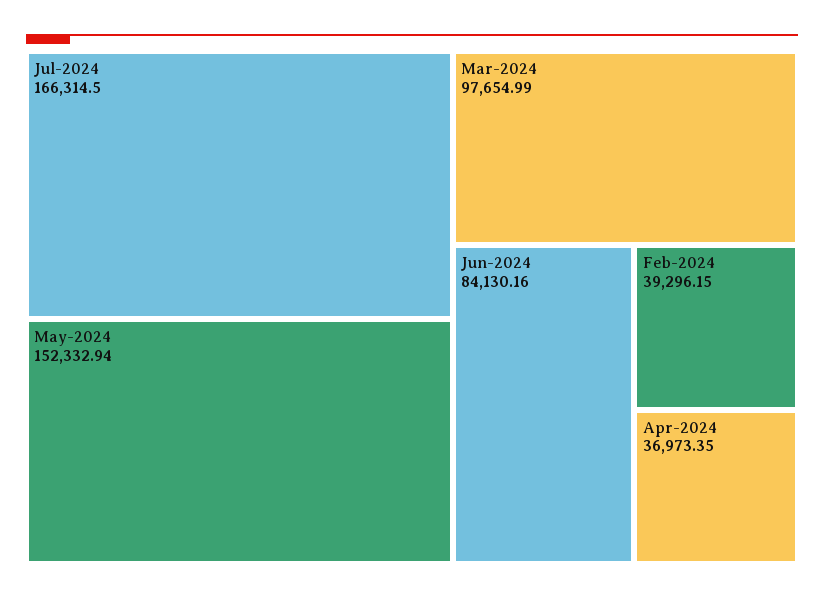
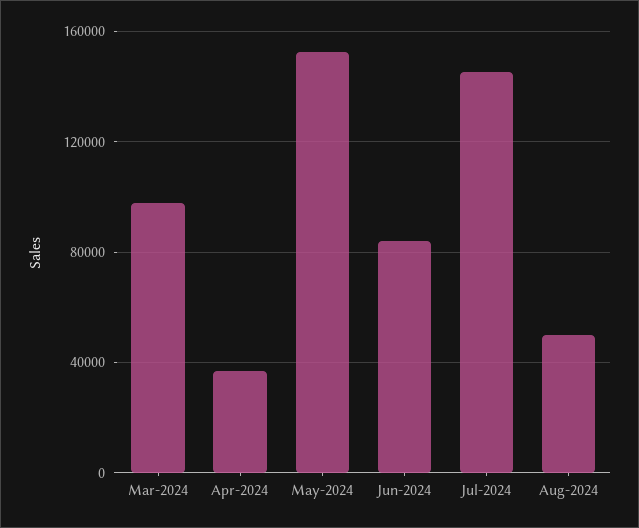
Jul-2024: 166314.5 -> 145000
Feb-2024: 39296.15 -> none
Aug-2024: none -> 50000

